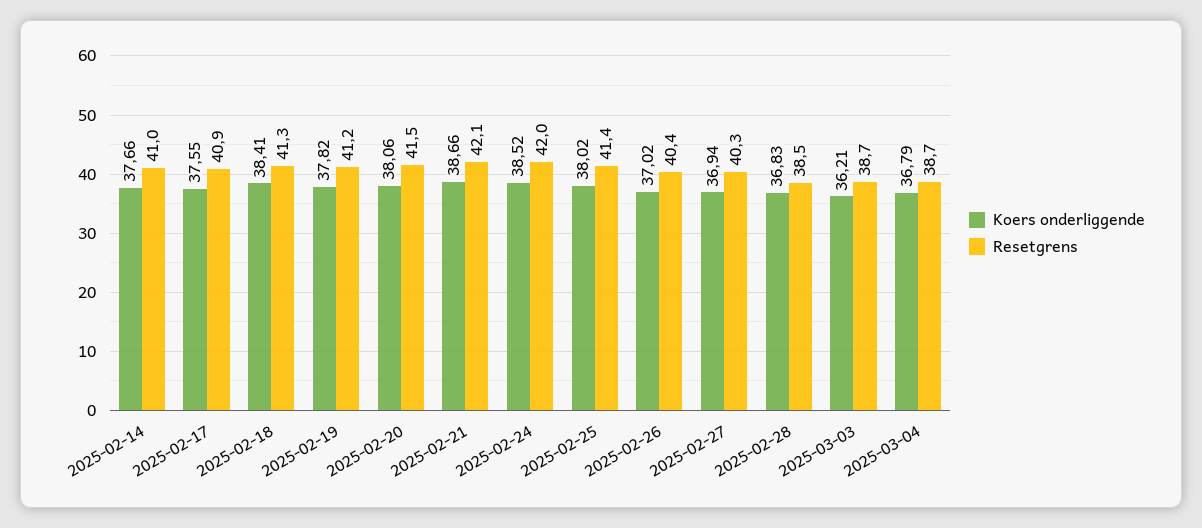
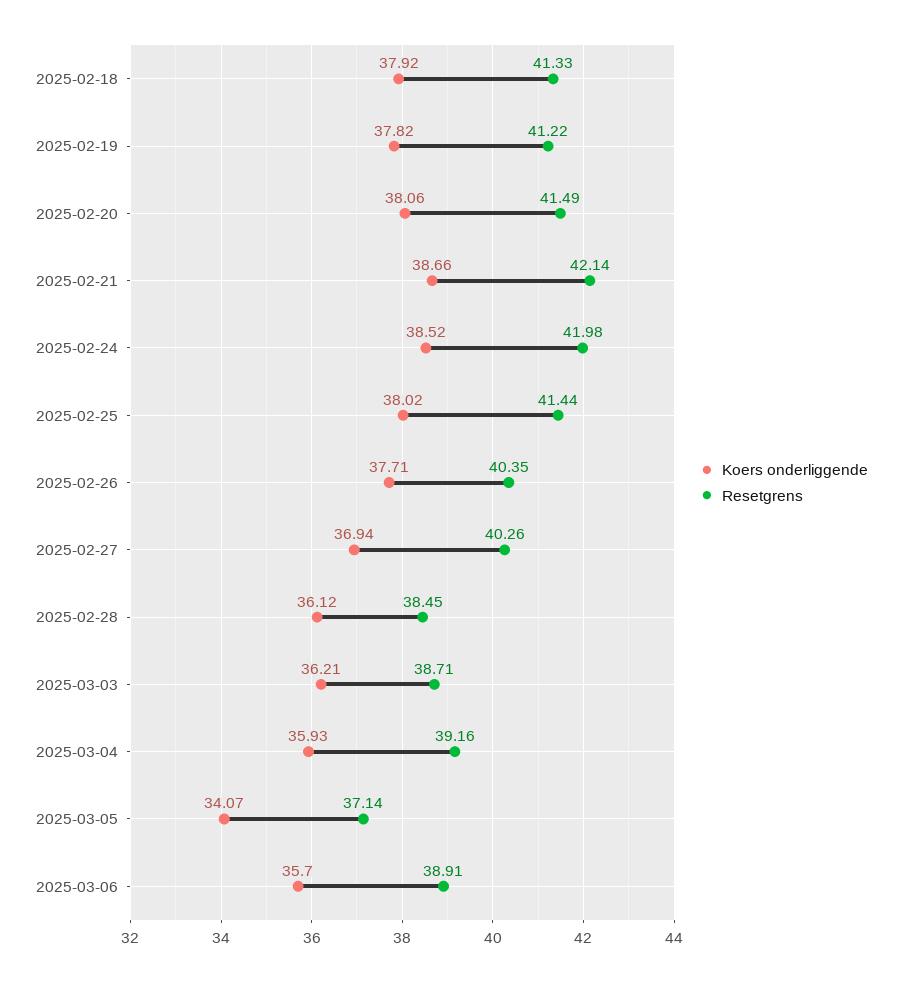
Koers onderliggende, 2025-02-14: 37.66 -> none
Resetgrens, 2025-02-14: 41 -> none
Koers onderliggende, 2025-02-17: 37.55 -> none
Resetgrens, 2025-02-17: 40.9 -> none
Koers onderliggende, 2025-02-18: 38.41 -> 37.92
Koers onderliggende, 2025-02-26: 37.02 -> 37.71
Koers onderliggende, 2025-02-28: 36.83 -> 36.12
Koers onderliggende, 2025-03-04: 36.79 -> 35.93
Resetgrens, 2025-03-04: 38.7 -> 39.16
Koers onderliggende, 2025-03-05: none -> 34.07
Resetgrens, 2025-03-05: none -> 37.14
Koers onderliggende, 2025-03-06: none -> 35.7
Resetgrens, 2025-03-06: none -> 38.91

